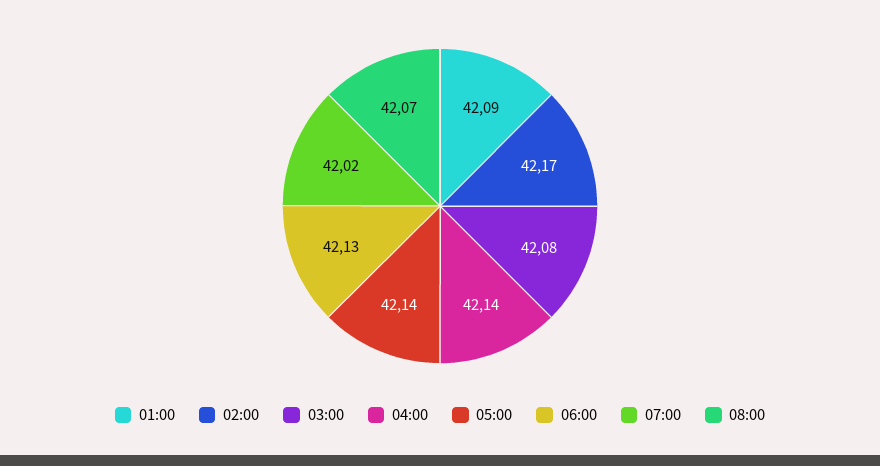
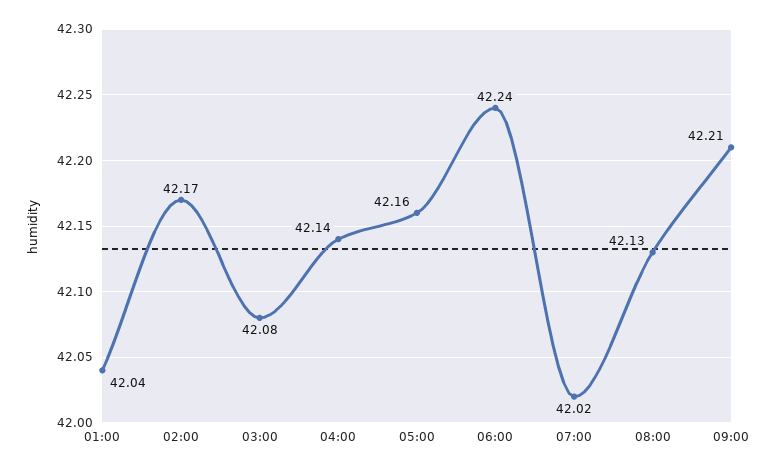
01:00: 42.09 -> 42.04
05:00: 42.14 -> 42.16
06:00: 42.13 -> 42.24
08:00: 42.07 -> 42.13
09:00: none -> 42.21

